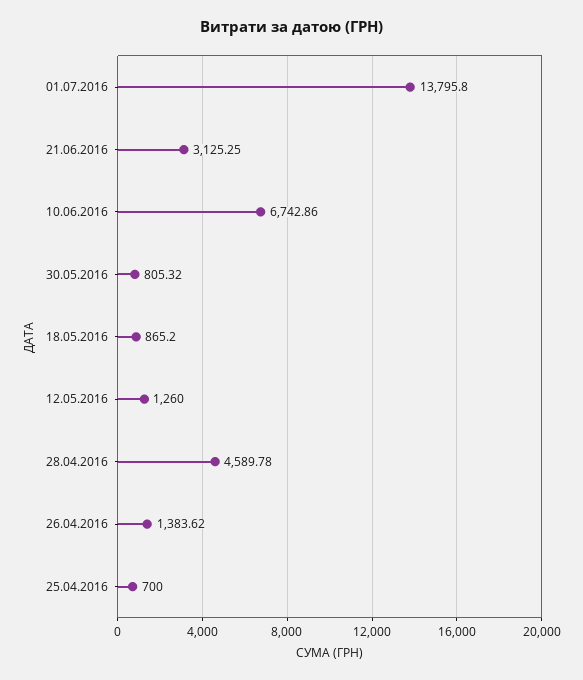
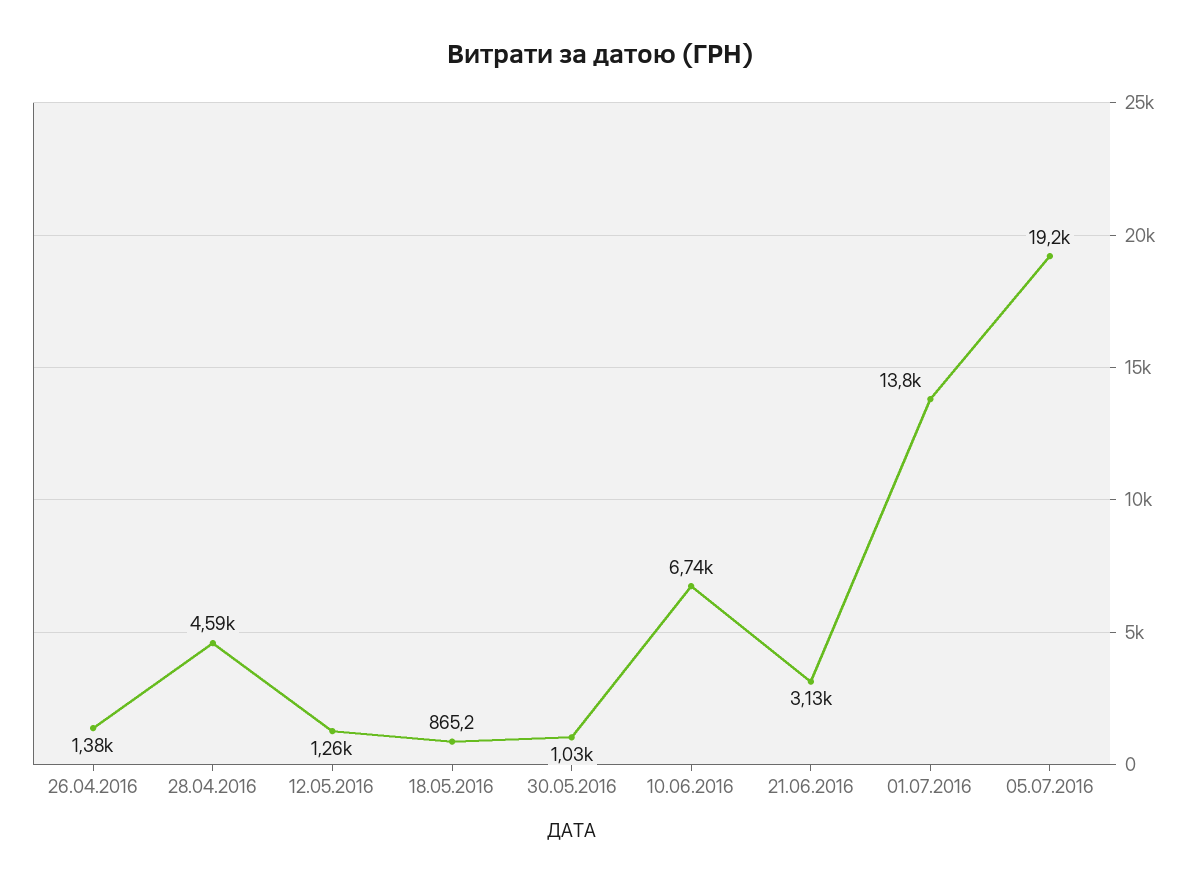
30.05.2016: 805.32 -> 1030
25.04.2016: 700 -> none
05.07.2016: none -> 19200

